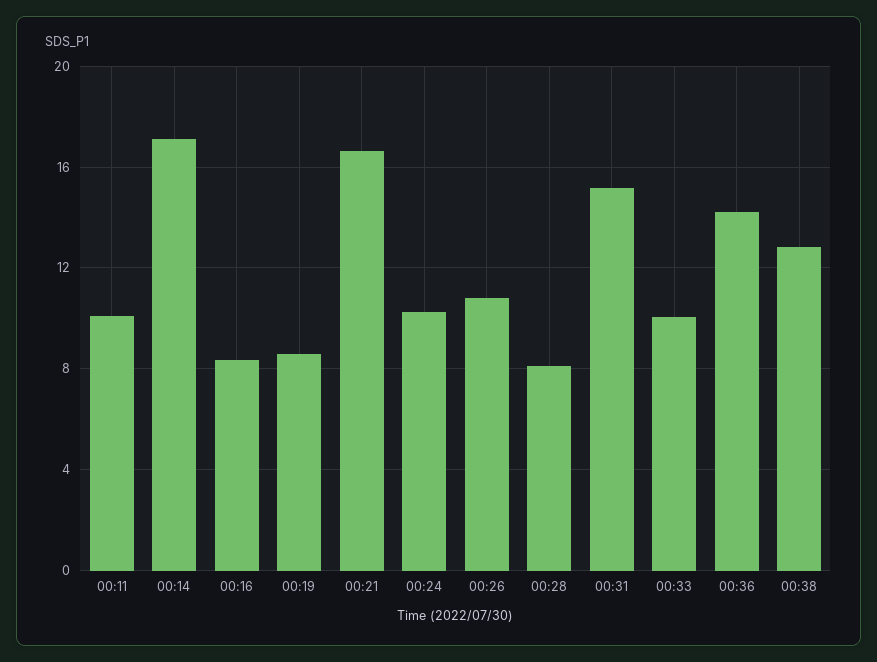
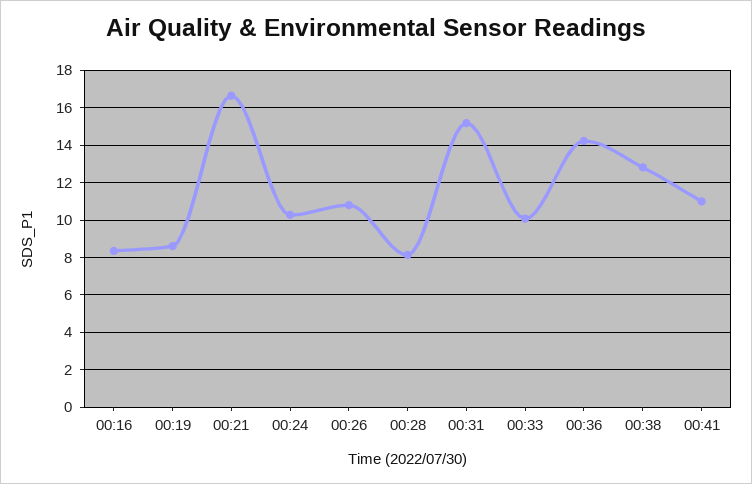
00:11: 10 -> none
00:14: 17 -> none
00:41: none -> 11

